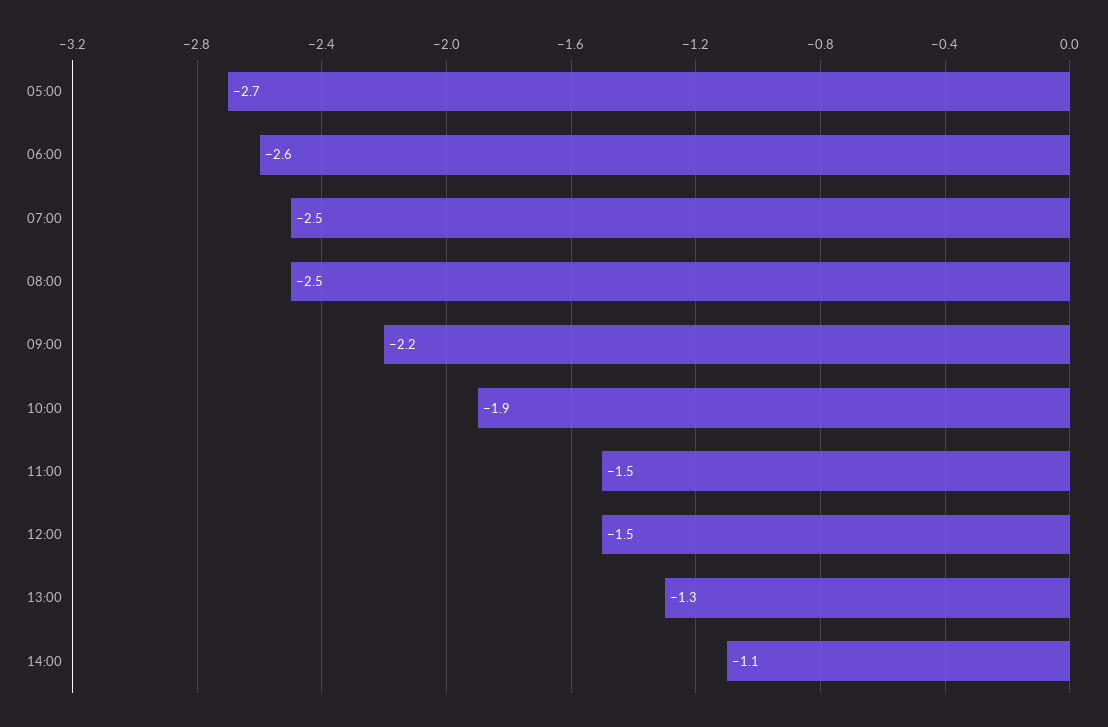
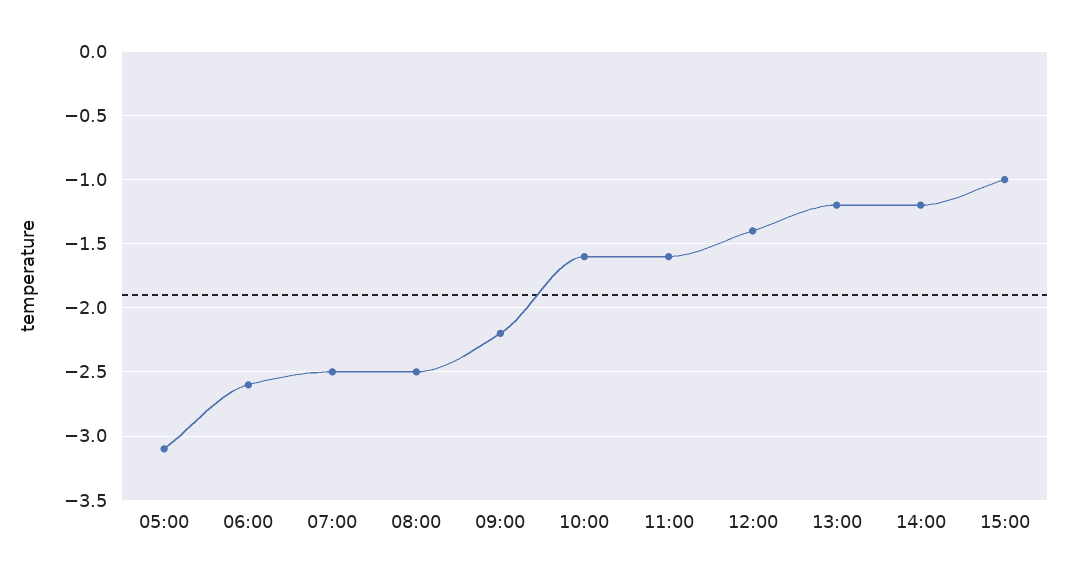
05:00: -2.7 -> -3.1
10:00: -1.9 -> -1.6
11:00: -1.5 -> -1.6
12:00: -1.5 -> -1.4
13:00: -1.3 -> -1.2
14:00: -1.1 -> -1.2
15:00: none -> -1

